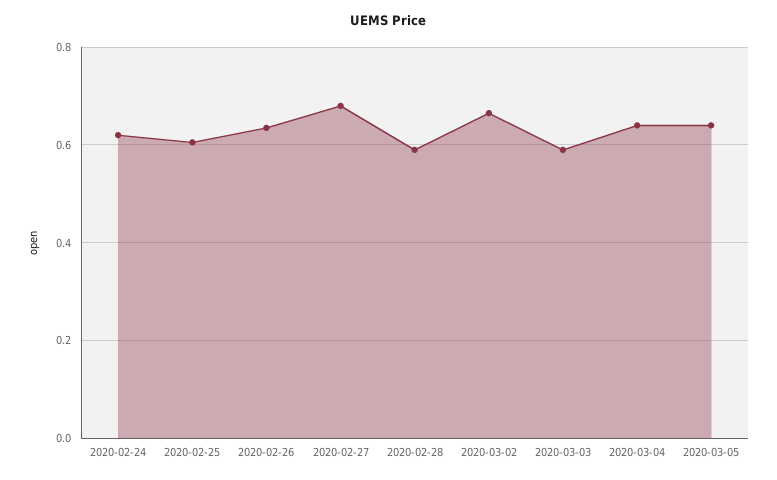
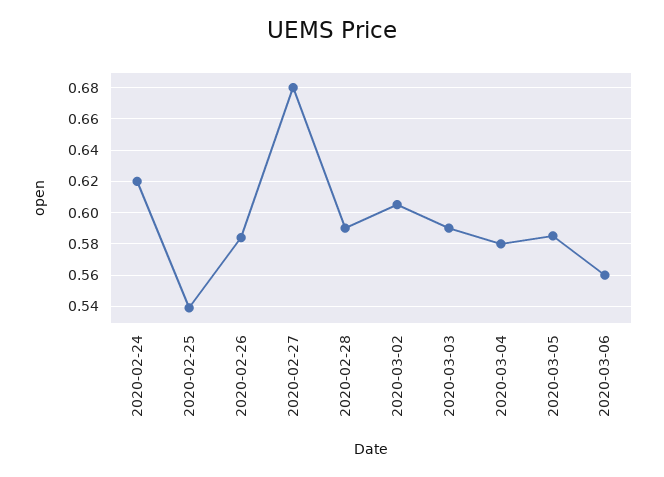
2020-02-25: 0.6 -> 0.54
2020-02-26: 0.64 -> 0.585
2020-03-02: 0.66 -> 0.605
2020-03-04: 0.64 -> 0.58
2020-03-05: 0.64 -> 0.585
2020-03-06: none -> 0.56

